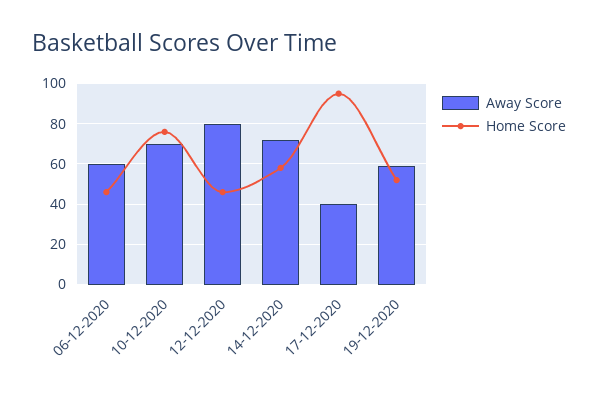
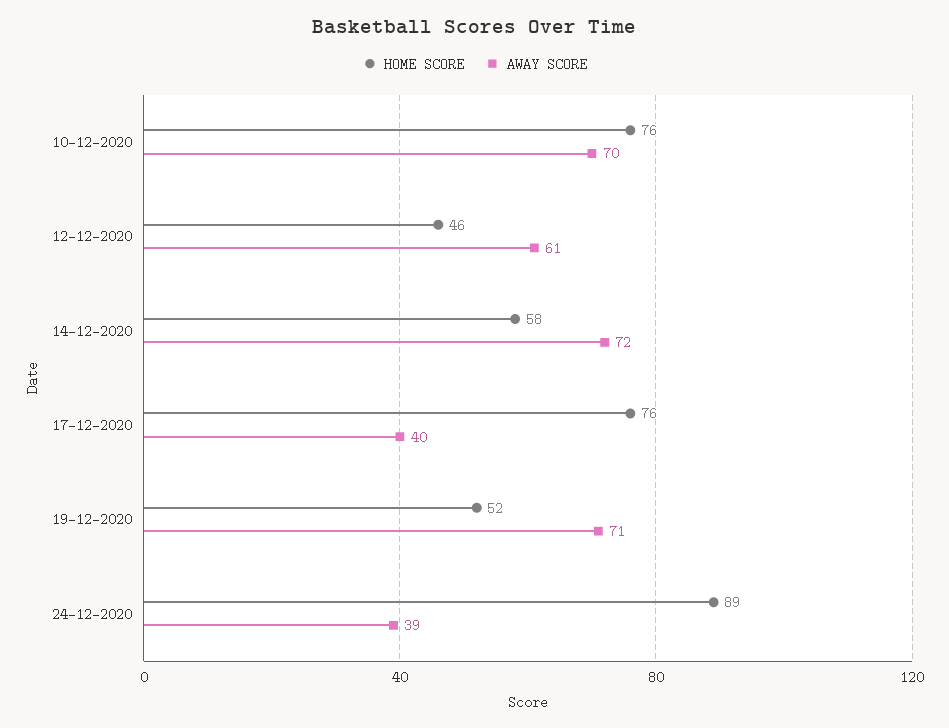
Away Score, 06-12-2020: 60 -> none
Home Score, 06-12-2020: 45 -> none
Away Score, 12-12-2020: 80 -> 61
Home Score, 17-12-2020: 95 -> 76
Away Score, 19-12-2020: 60 -> 71
Home Score, 24-12-2020: none -> 89
Away Score, 24-12-2020: none -> 39

